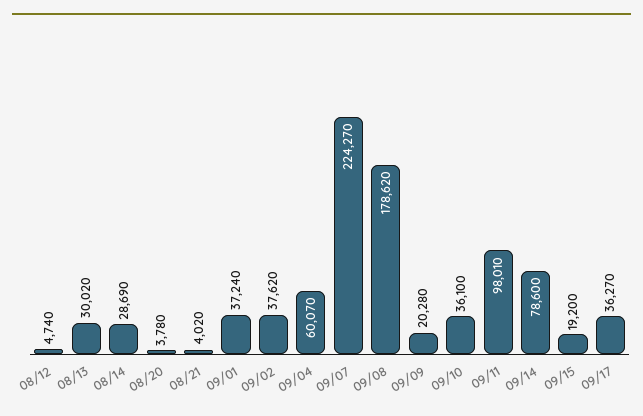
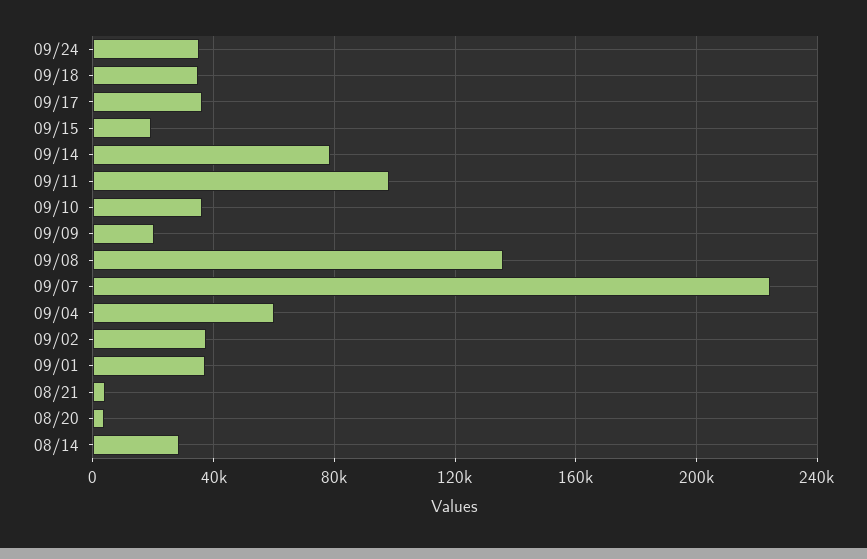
08/12: 4740 -> none
08/13: 30020 -> none
09/08: 178620 -> 135000
09/24: none -> 35000
09/18: none -> 35000

